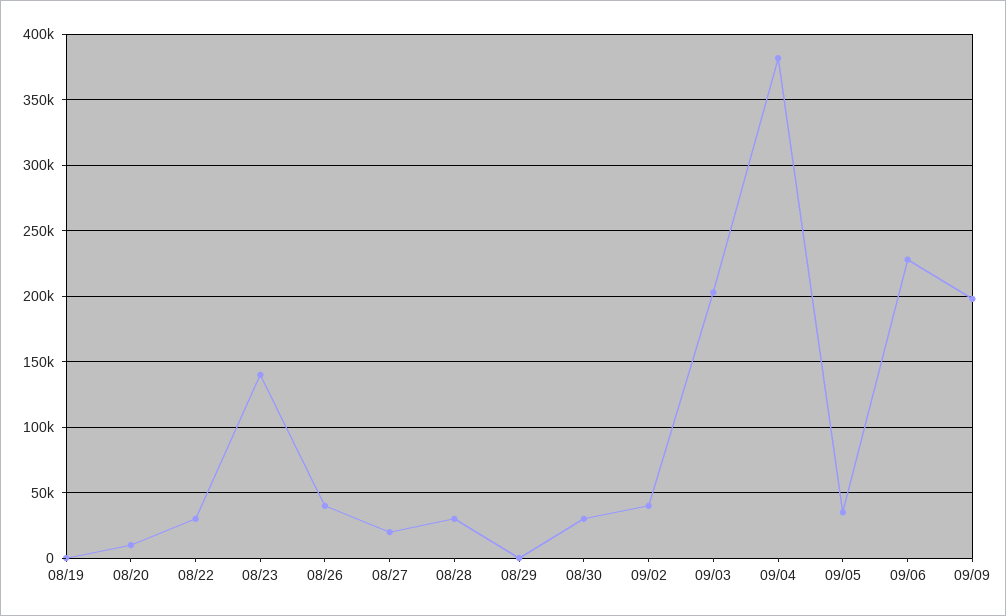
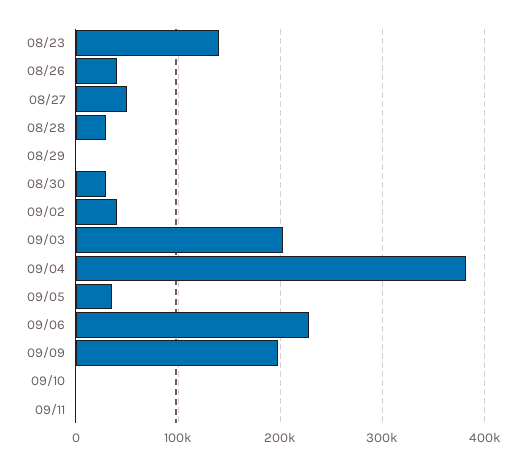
08/19: 0 -> none
08/20: 10000 -> none
08/22: 30000 -> none
08/27: 20000 -> 50000
09/10: none -> 0
09/11: none -> 0

